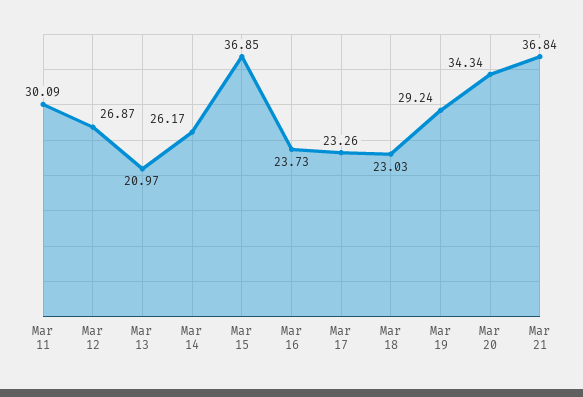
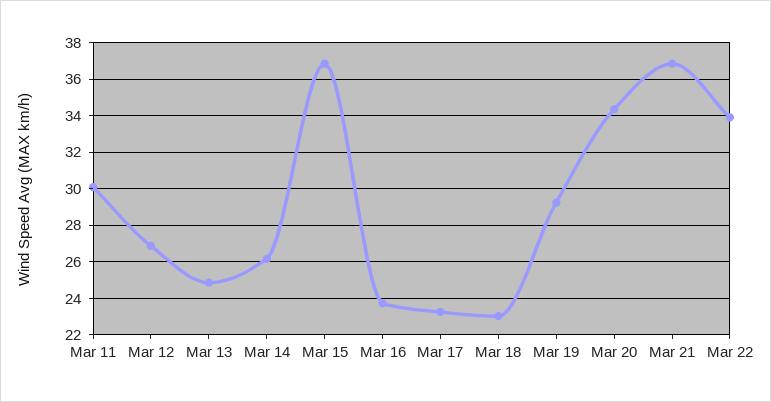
Mar 13: 20.97 -> 25
Mar 22: none -> 34

